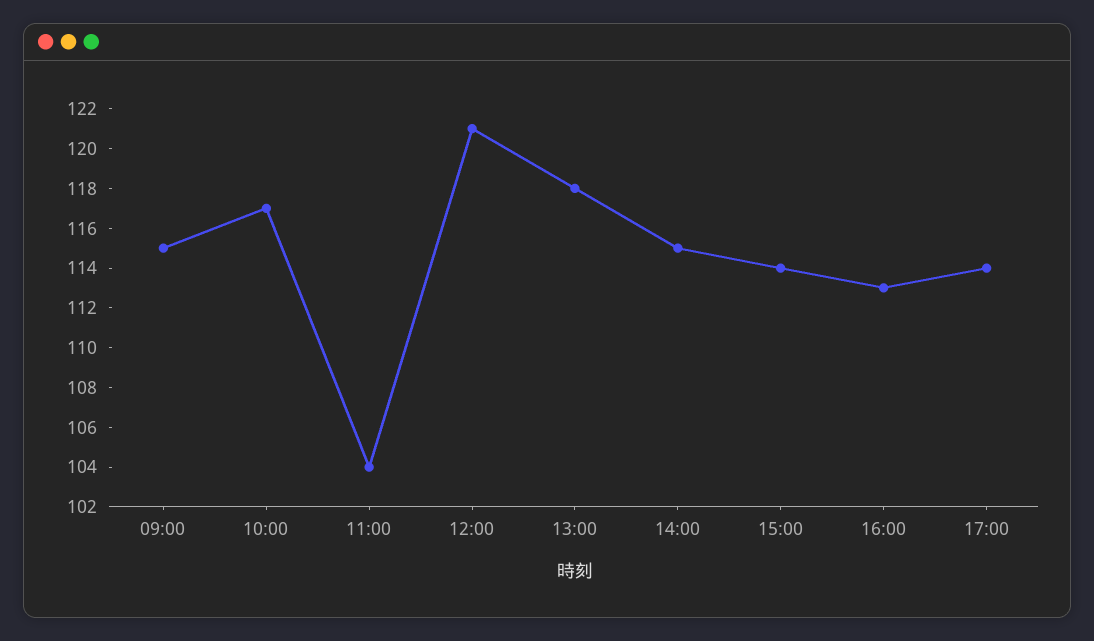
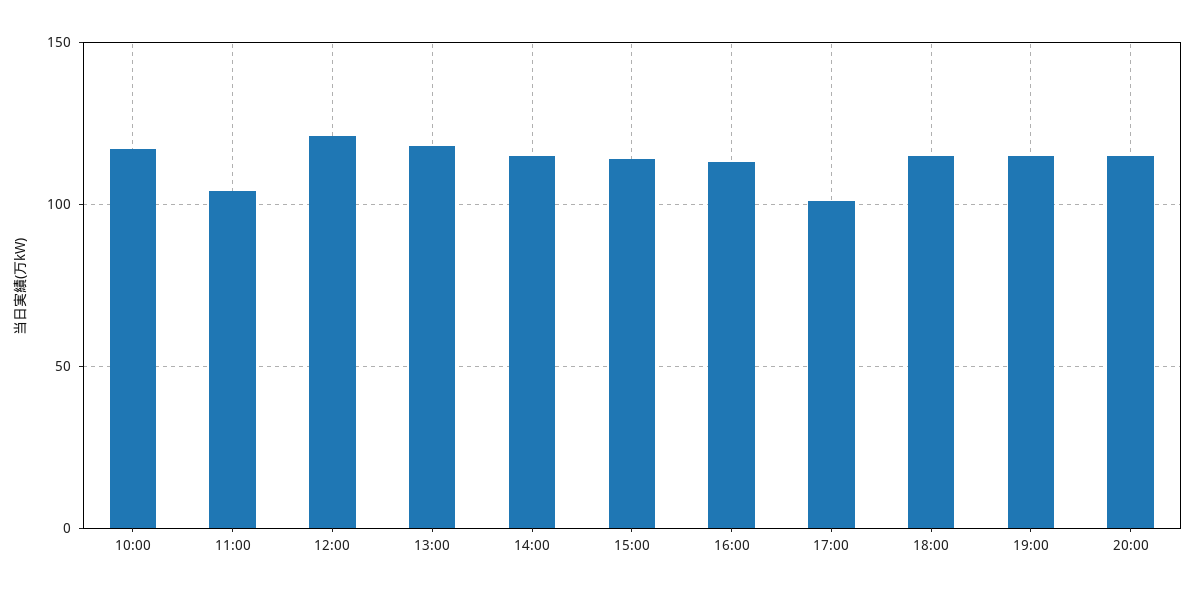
09:00: 115 -> none
17:00: 114 -> 100
18:00: none -> 115
19:00: none -> 115
20:00: none -> 115

